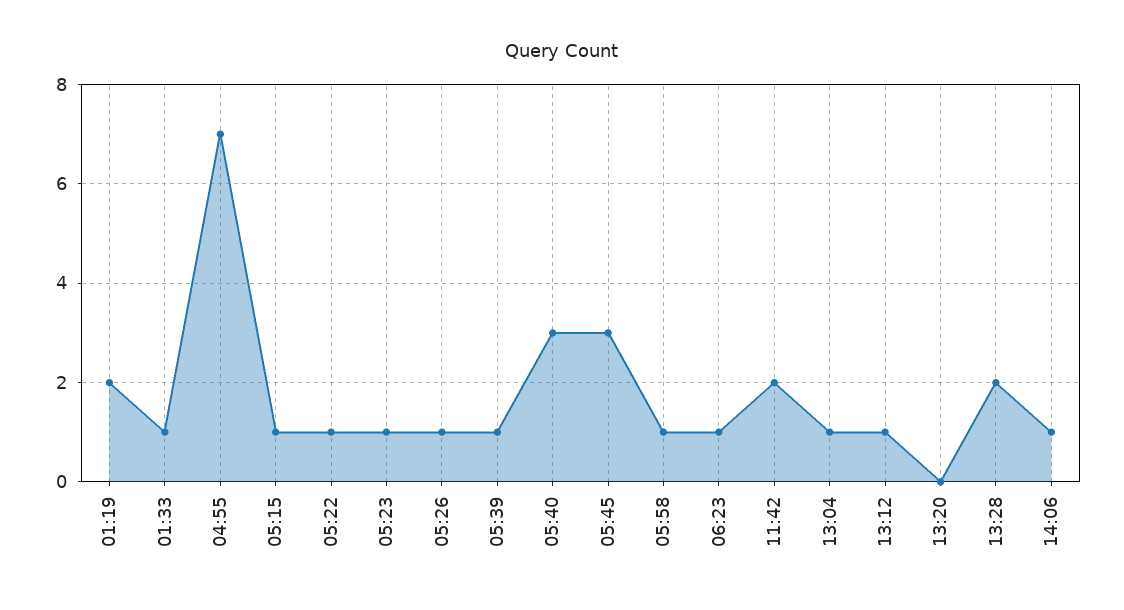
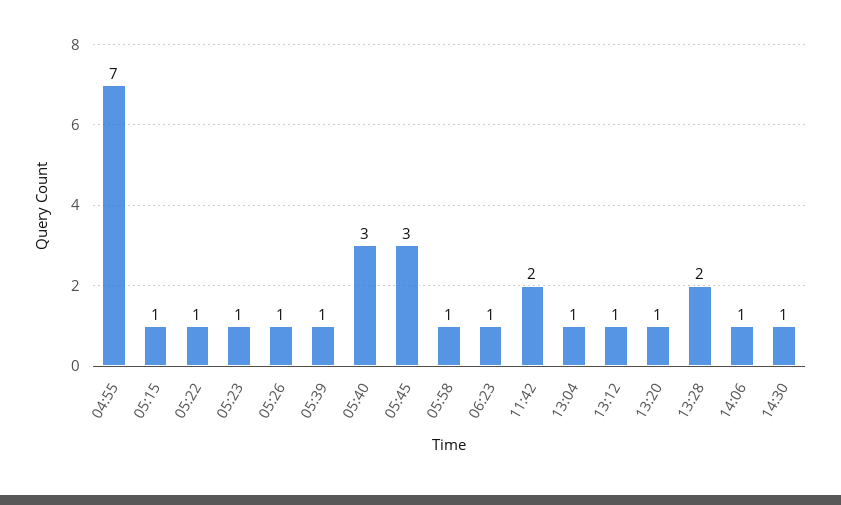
01:19: 2 -> none
01:33: 1 -> none
13:20: 0 -> 1
14:30: none -> 1

